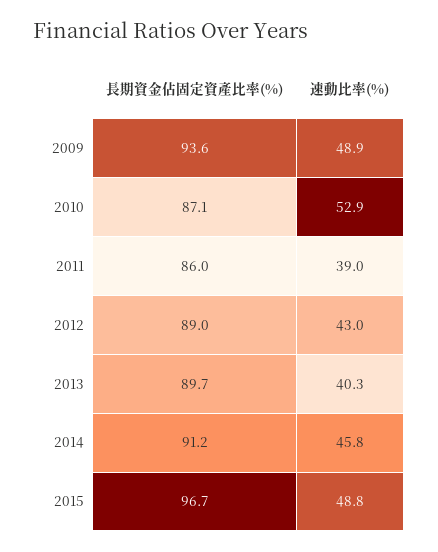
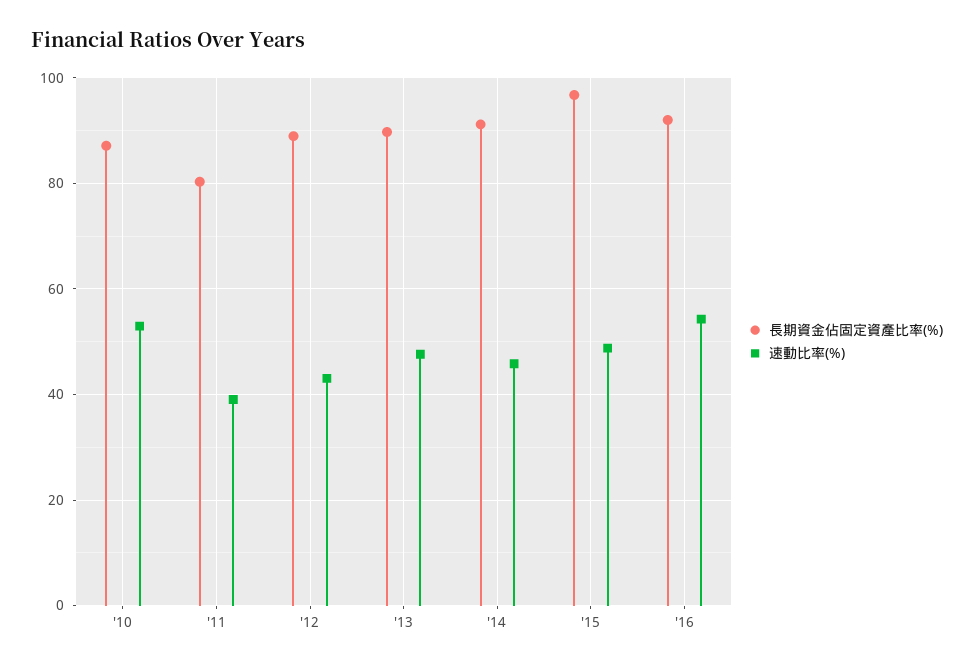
長期資金佔固定資產比率(%), 2009: 93.6 -> none
速動比率(%), 2009: 48.9 -> none
長期資金佔固定資產比率(%), 2011: 86 -> 80
速動比率(%), 2013: 40.3 -> 48
長期資金佔固定資產比率(%), '16: none -> 92
速動比率(%), '16: none -> 54

